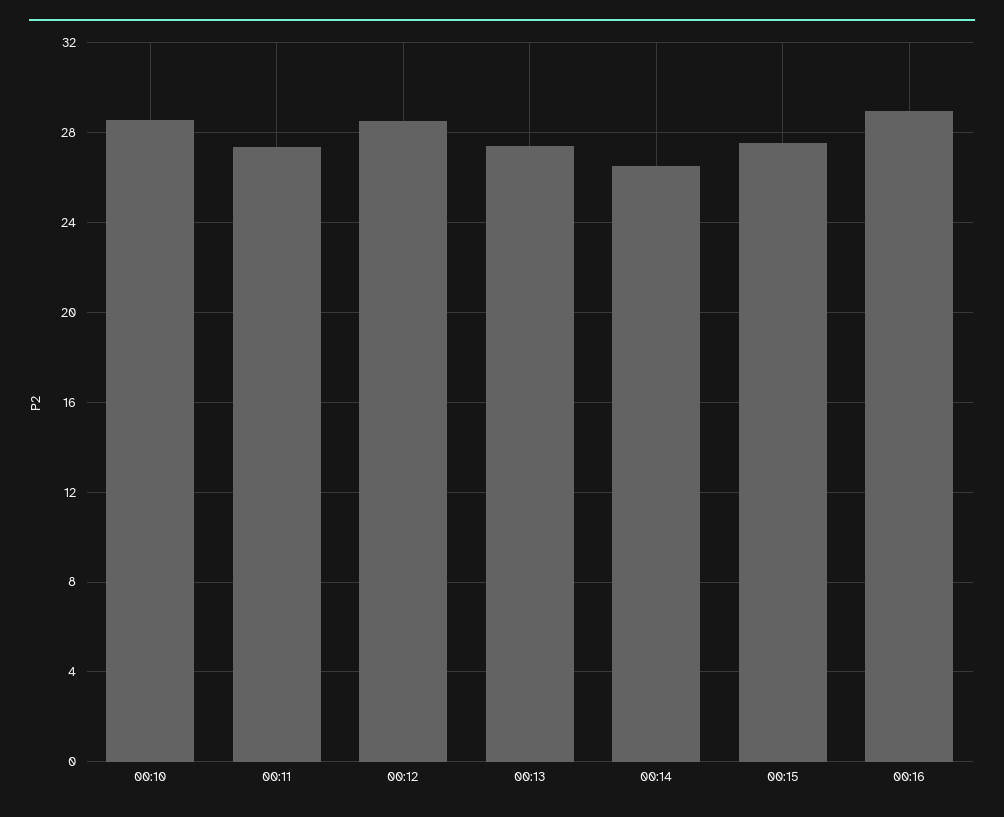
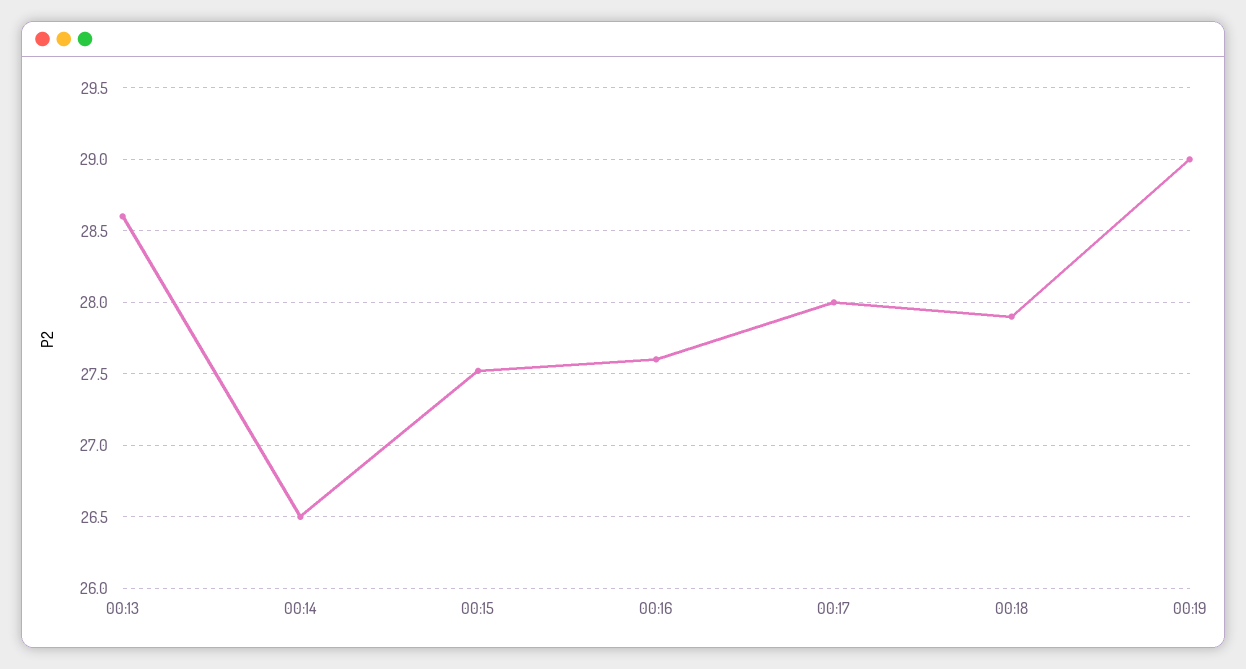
00:10: 28.5 -> none
00:11: 27.5 -> none
00:12: 28.5 -> none
00:13: 27.5 -> 28.6
00:16: 29 -> 27.6
00:17: none -> 28
00:18: none -> 27.9
00:19: none -> 29

